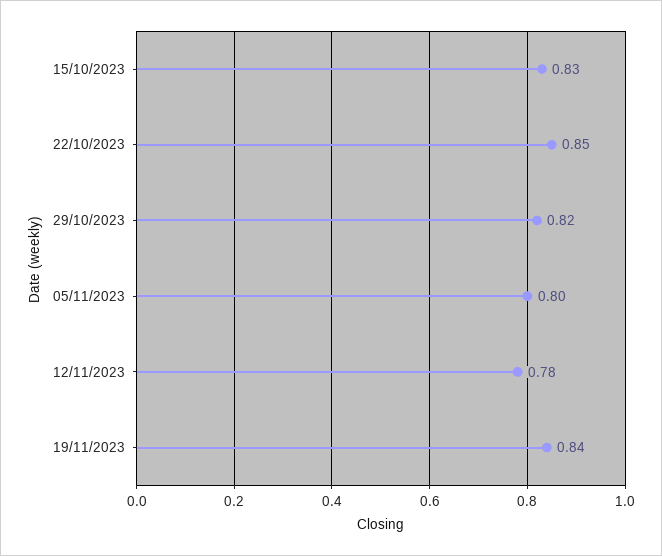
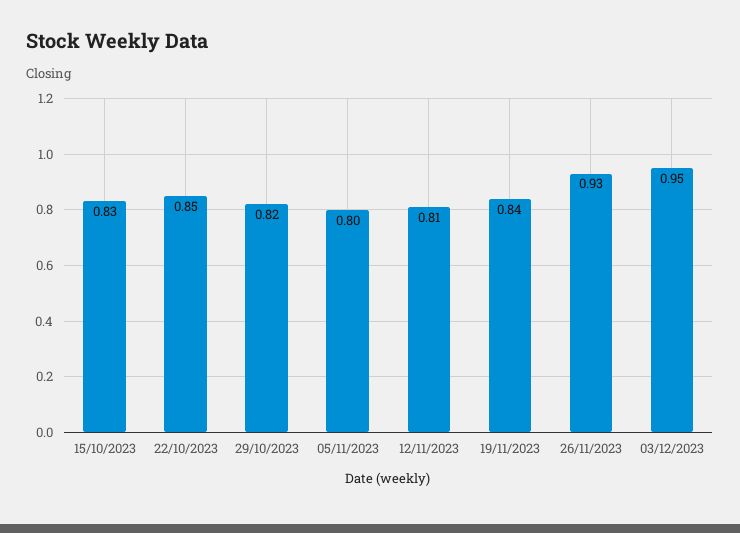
12/11/2023: 0.78 -> 0.81
26/11/2023: none -> 0.93
03/12/2023: none -> 0.95

